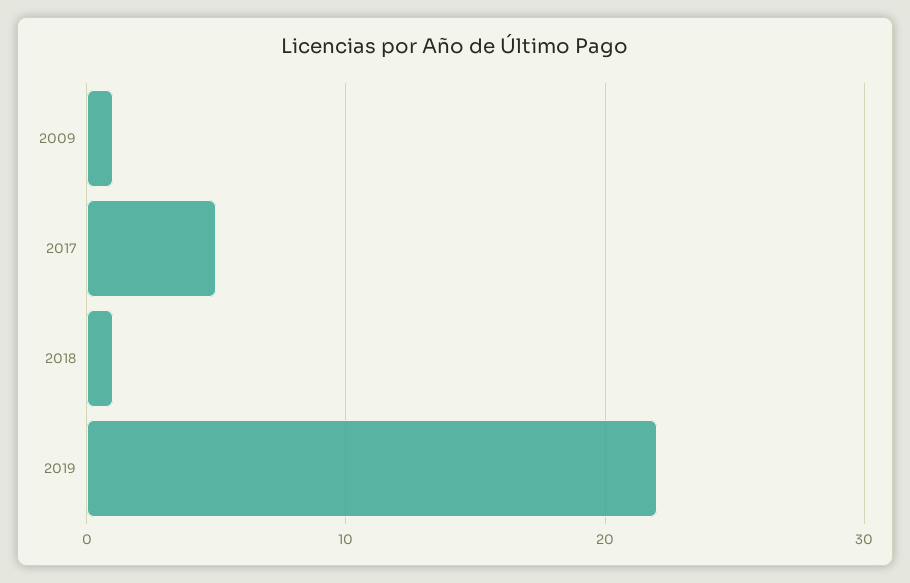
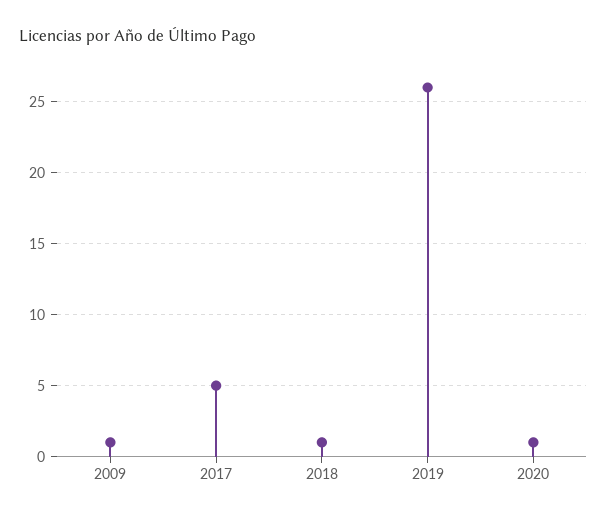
2019: 22 -> 26
2020: none -> 1

